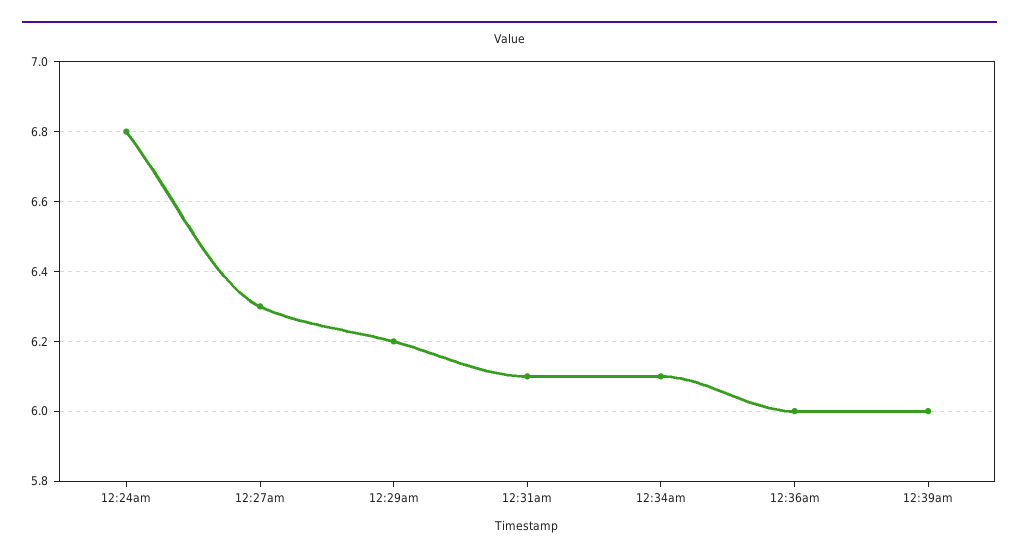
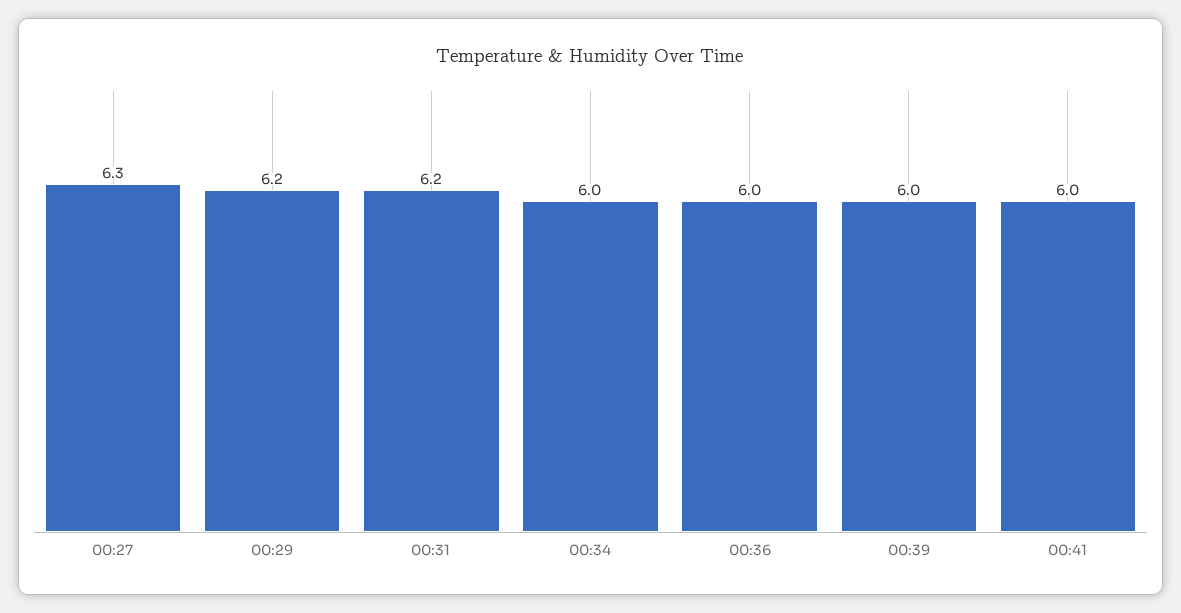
12:24am: 6.8 -> none
12:31am: 6.1 -> 6.2
12:34am: 6.1 -> 6
00:41: none -> 6

